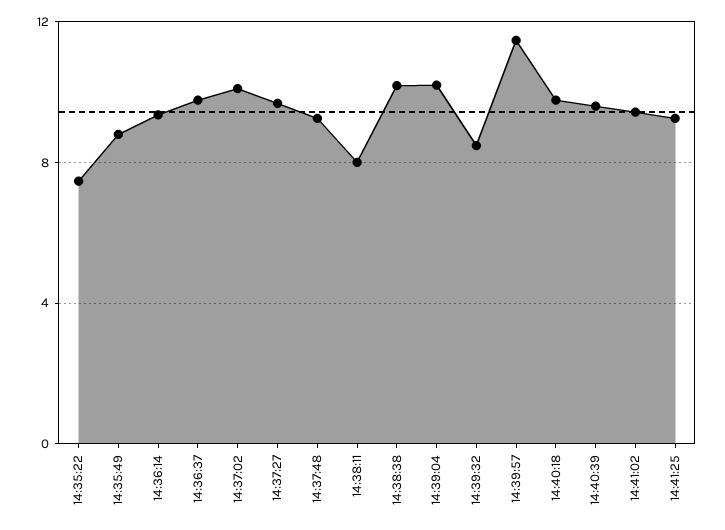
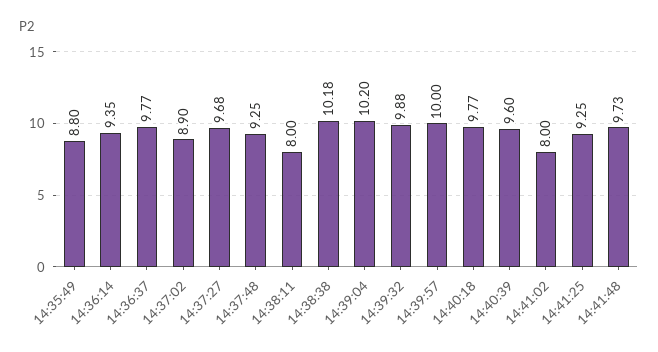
14:35:22: 7.5 -> none
14:37:02: 10 -> 8.9
14:39:32: 8.5 -> 9.88
14:39:57: 11.5 -> 10
14:41:02: 9.5 -> 8
14:41:48: none -> 9.73

